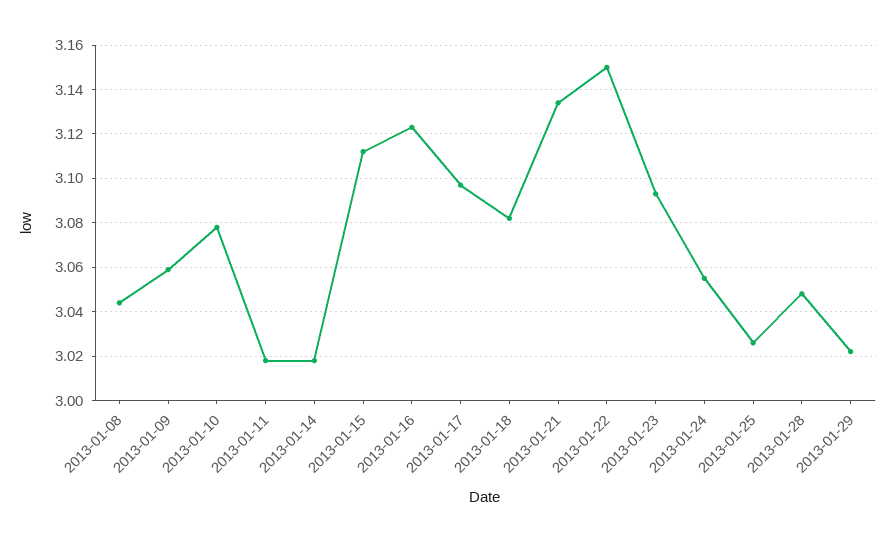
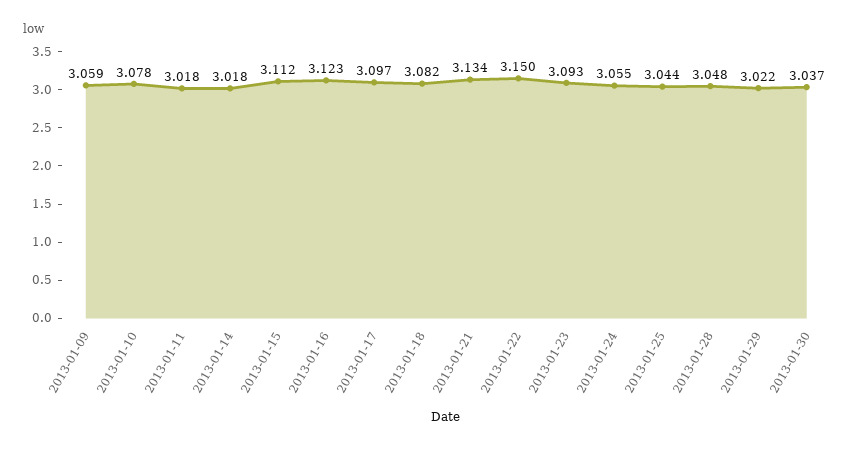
2013-01-08: 3.045 -> none
2013-01-25: 3.025 -> 3.044
2013-01-30: none -> 3.037

